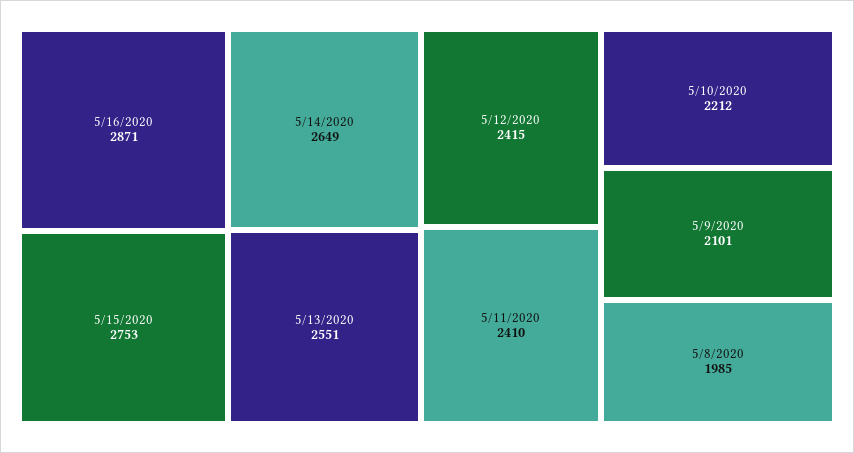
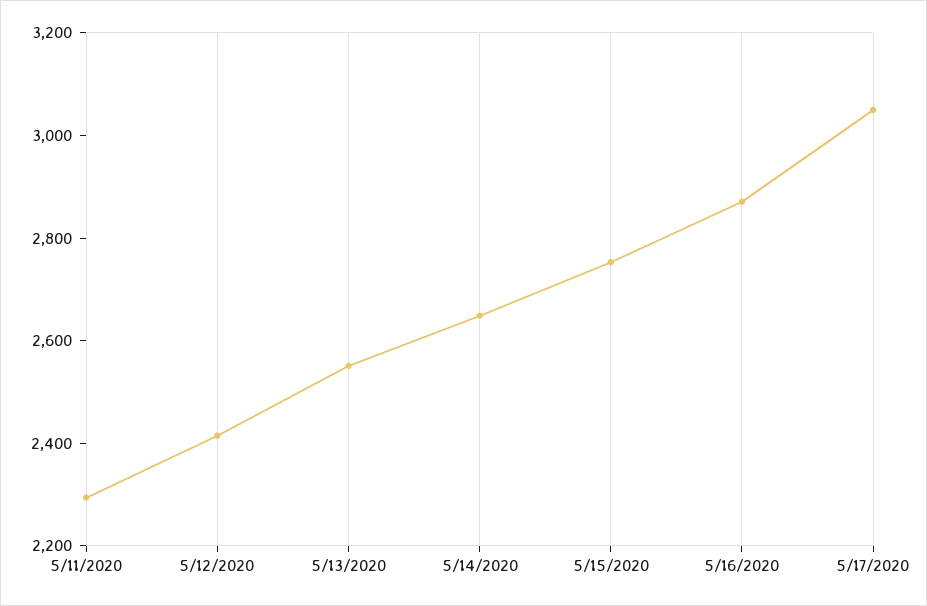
5/11/2020: 2410 -> 2300
5/10/2020: 2212 -> none
5/9/2020: 2101 -> none
5/8/2020: 1985 -> none
5/17/2020: none -> 3050

